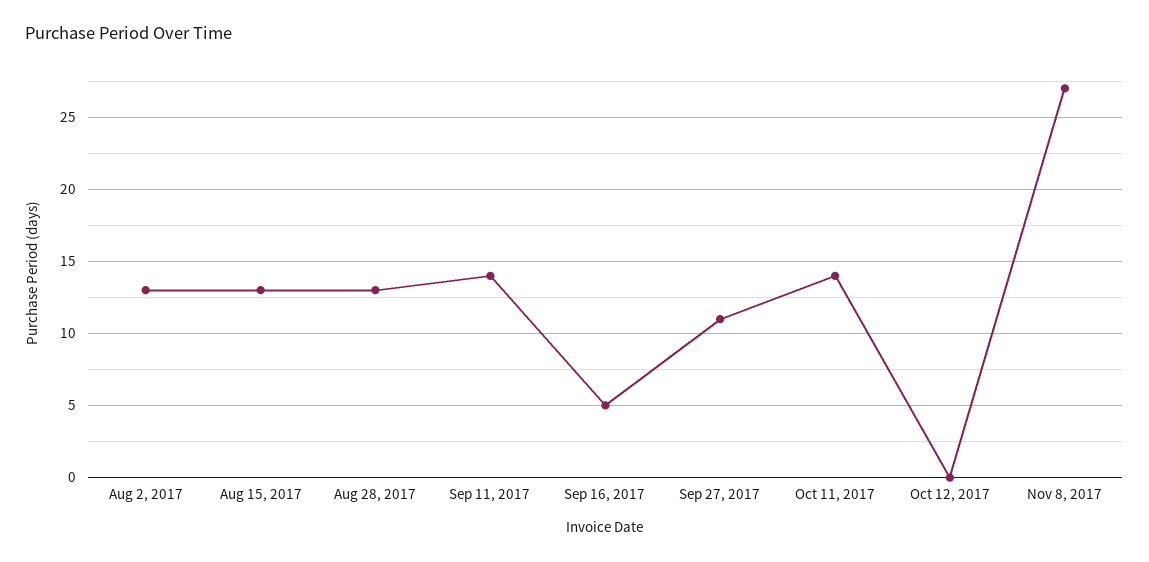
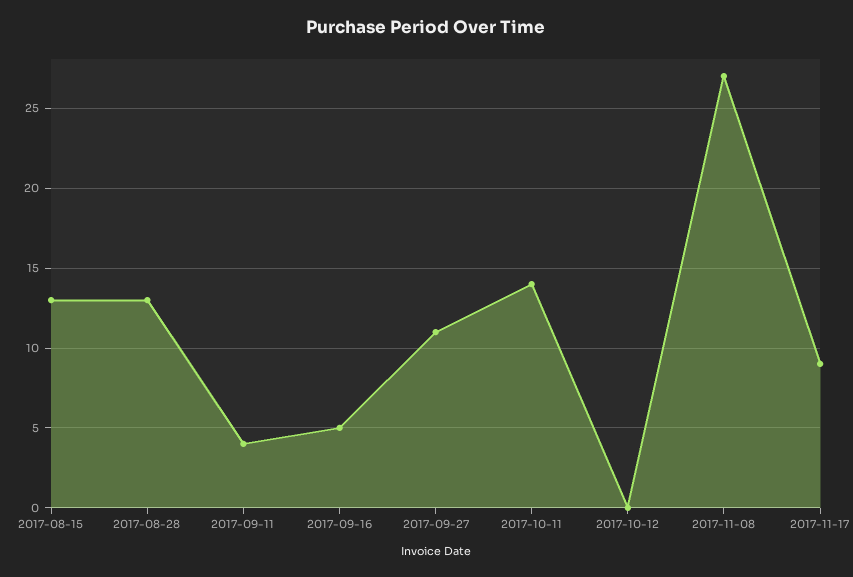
Aug 2, 2017: 13 -> none
Sep 11, 2017: 14 -> 4
2017-11-17: none -> 9

